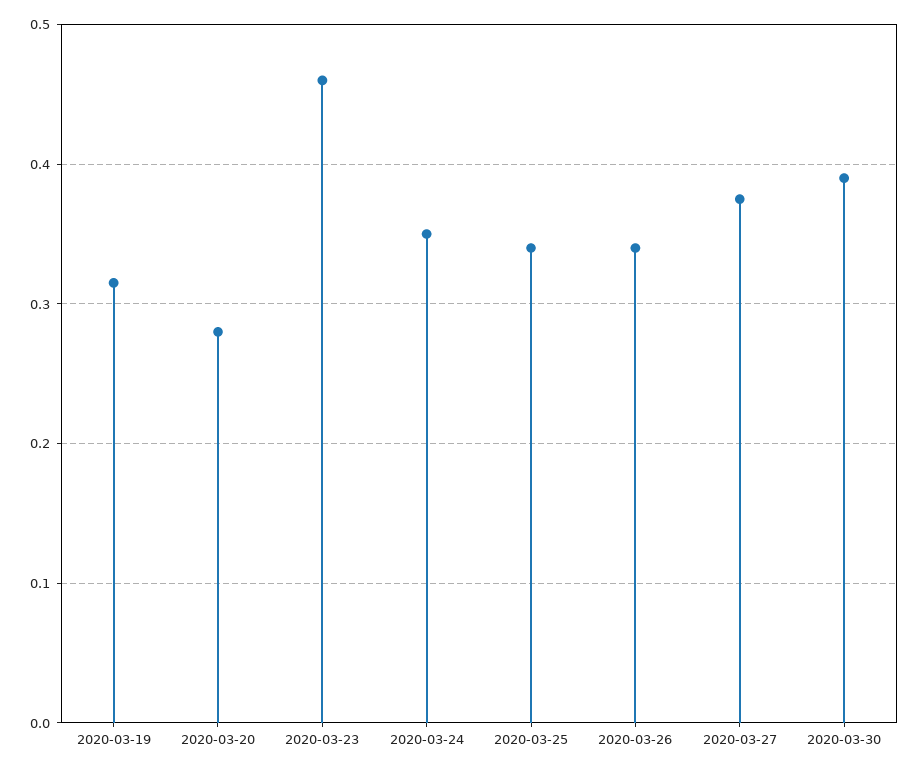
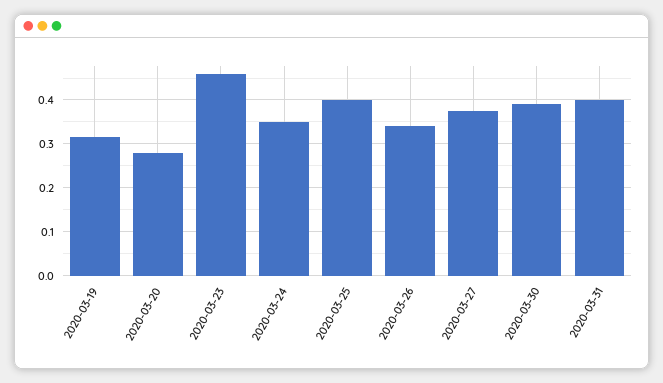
2020-03-25: 0.34 -> 0.4
2020-03-31: none -> 0.4

